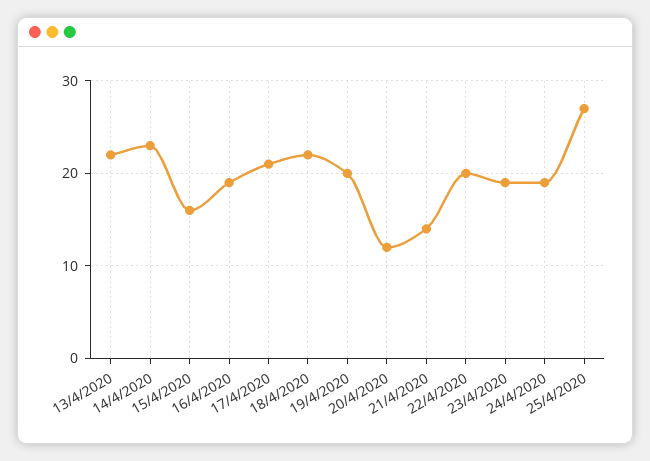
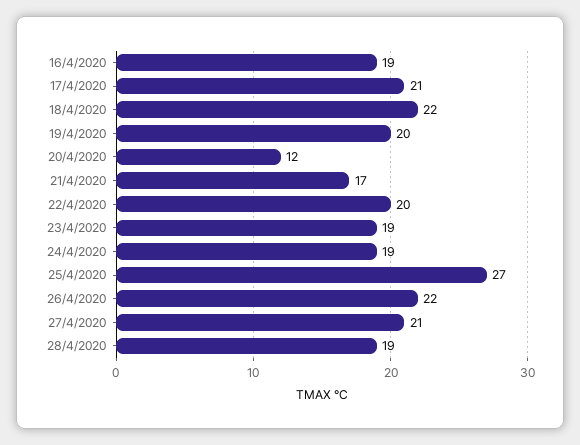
13/4/2020: 22 -> none
14/4/2020: 23 -> none
15/4/2020: 16 -> none
21/4/2020: 14 -> 17
26/4/2020: none -> 22
27/4/2020: none -> 21
28/4/2020: none -> 19

